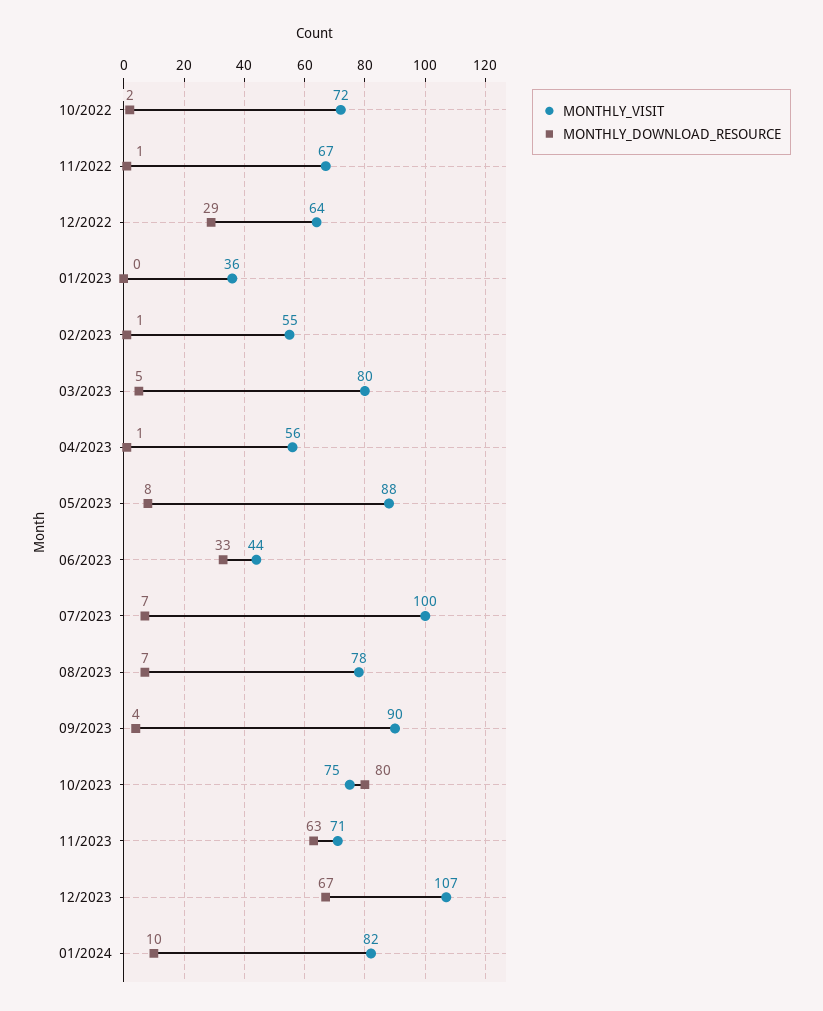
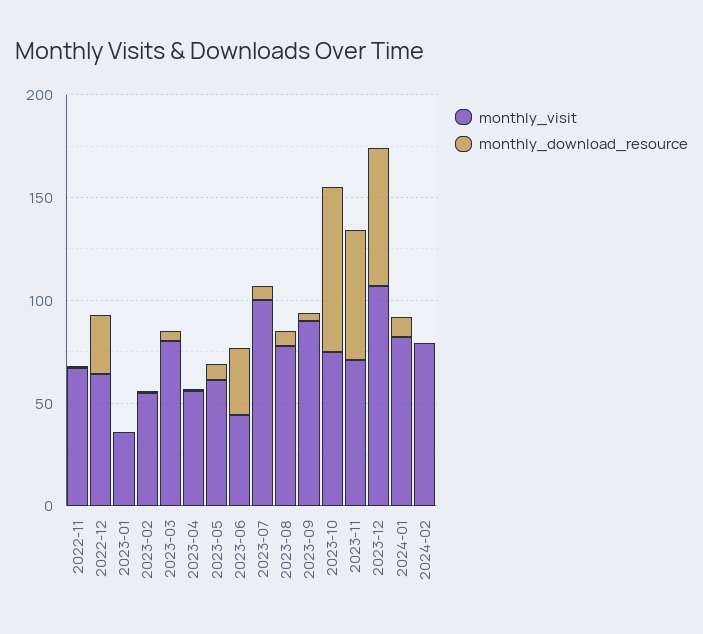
MONTHLY_VISIT, 10/2022: 72 -> none
MONTHLY_DOWNLOAD_RESOURCE, 10/2022: 2 -> none
MONTHLY_VISIT, 05/2023: 88 -> 60
MONTHLY_VISIT, 2024-02: none -> 80
MONTHLY_DOWNLOAD_RESOURCE, 2024-02: none -> 0

